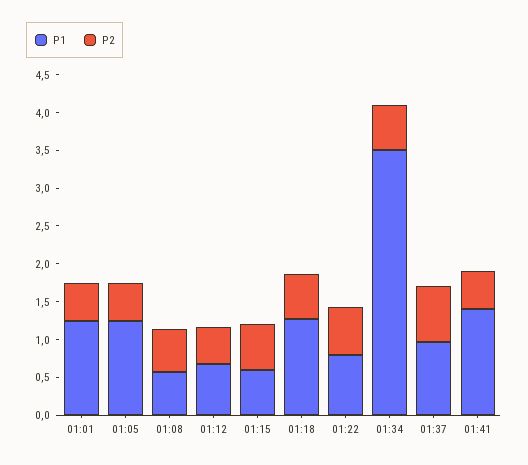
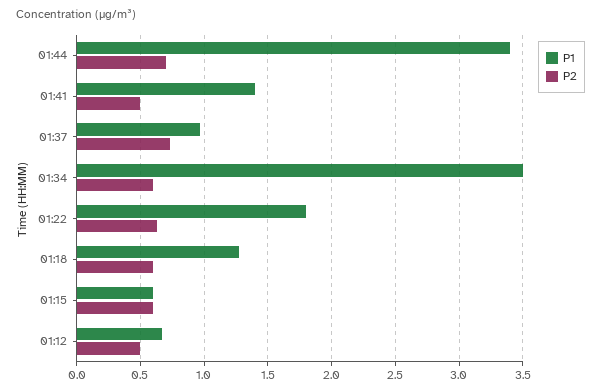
P1, 01:01: 1.25 -> none
P2, 01:01: 0.5 -> none
P1, 01:05: 1.25 -> none
P2, 01:05: 0.5 -> none
P1, 01:08: 0.5 -> none
P2, 01:08: 0.5 -> none
P1, 01:22: 0.75 -> 1.8
P1, 01:44: none -> 3.4
P2, 01:44: none -> 0.7

